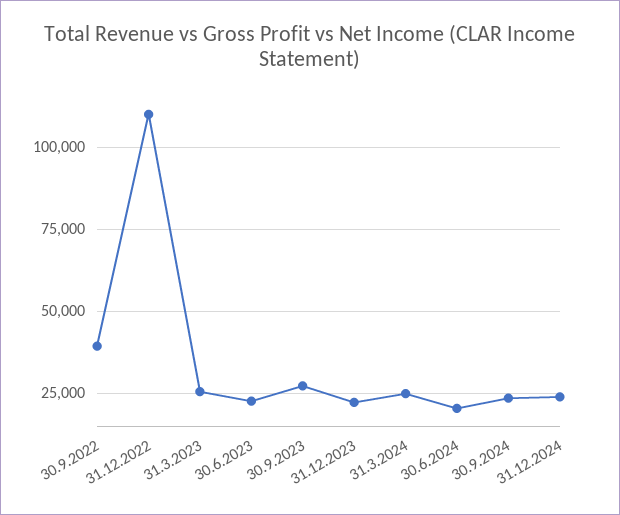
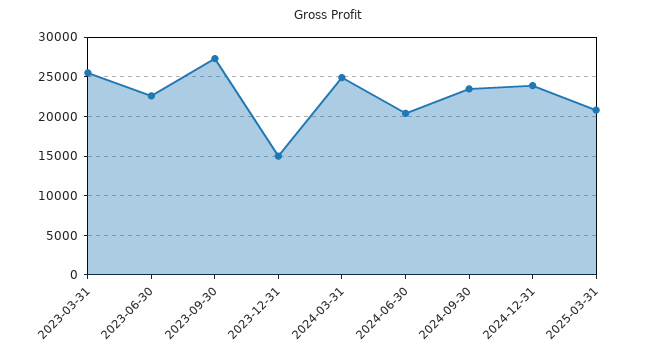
30.9.2022: 40000 -> none
31.12.2022: 110000 -> none
31.12.2023: 22500 -> 15000
2025-03-31: none -> 21000

